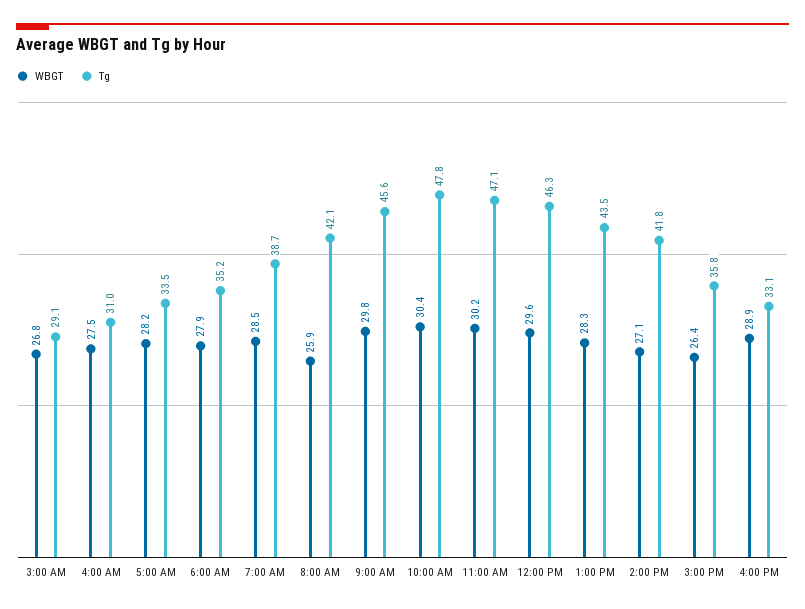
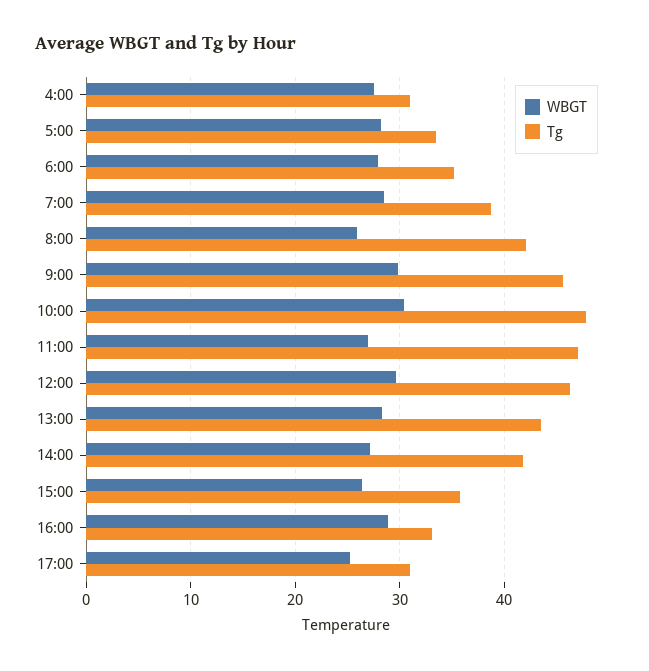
WBGT, 3:00 AM: 26.8 -> none
Tg, 3:00 AM: 29.1 -> none
WBGT, 11:00 AM: 30.2 -> 27
WBGT, 17:00: none -> 25
Tg, 17:00: none -> 31

